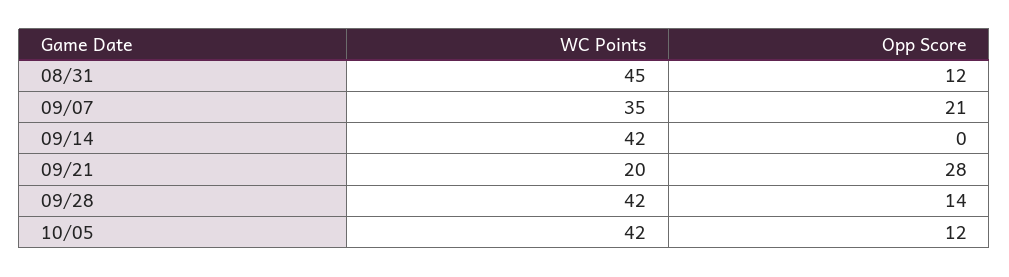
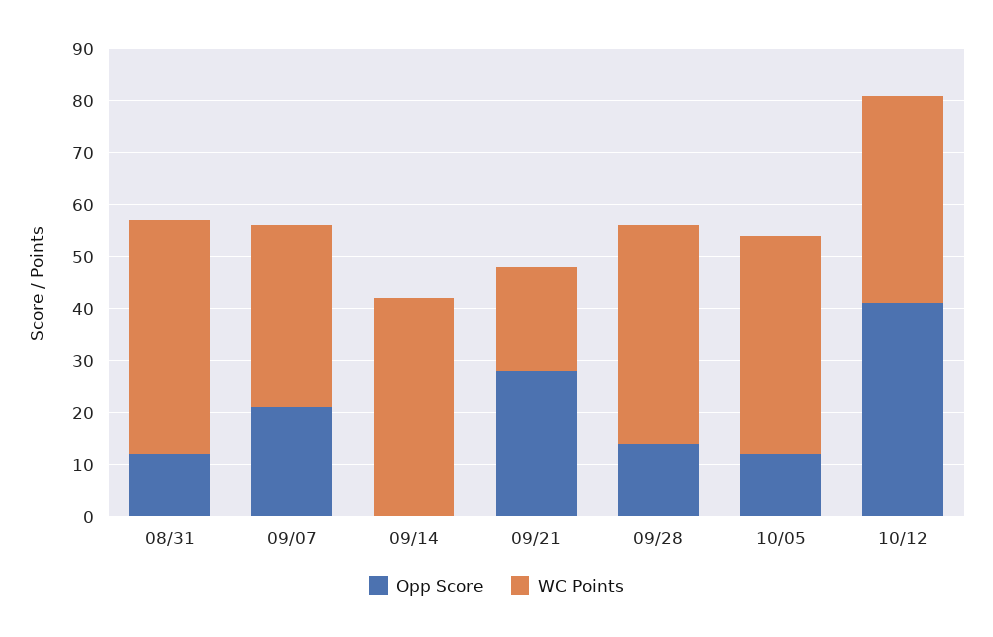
Opp Score, 10/12: none -> 40
WC Points, 10/12: none -> 40

